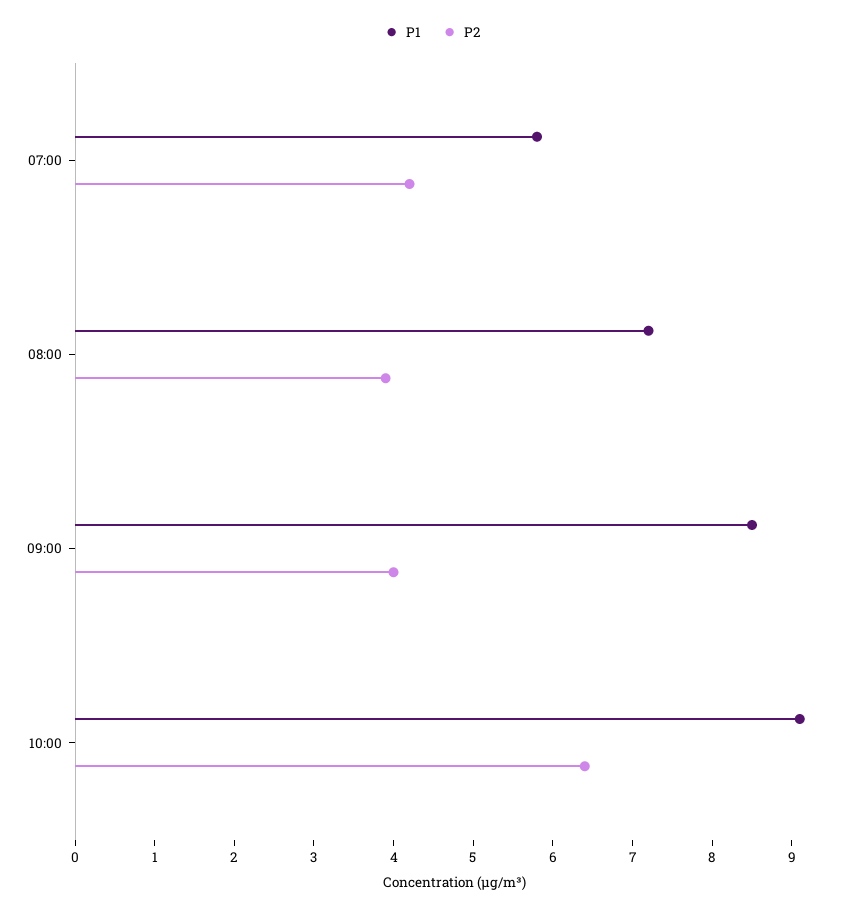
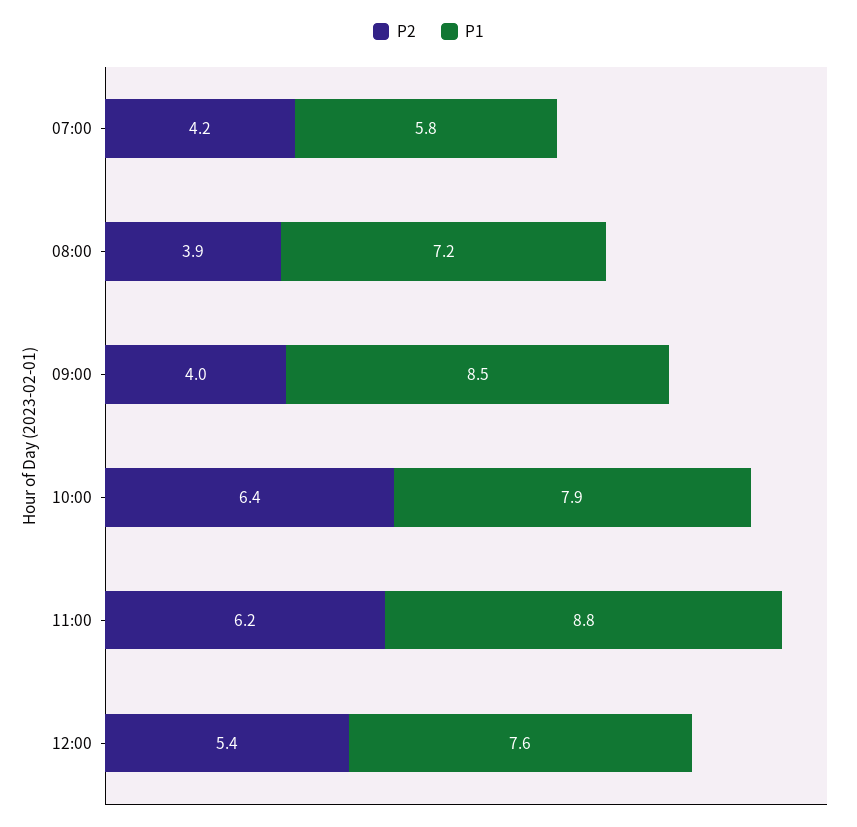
P1, 10:00: 9 -> 7.9
P2, 11:00: none -> 6.2
P1, 11:00: none -> 8.8
P2, 12:00: none -> 5.4
P1, 12:00: none -> 7.6

